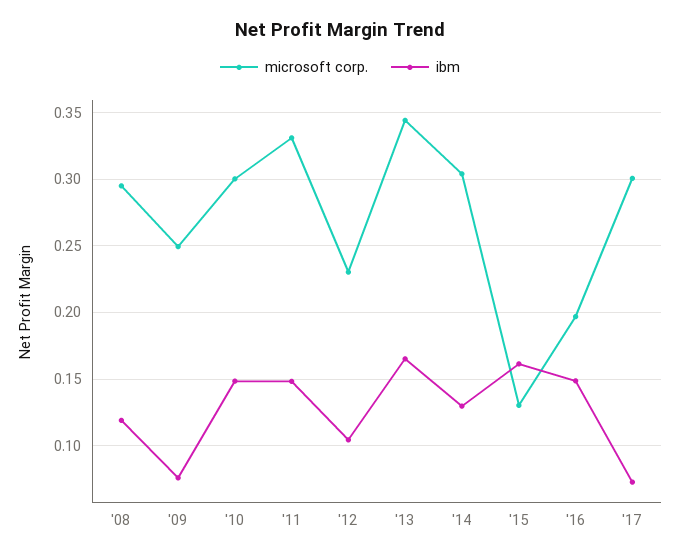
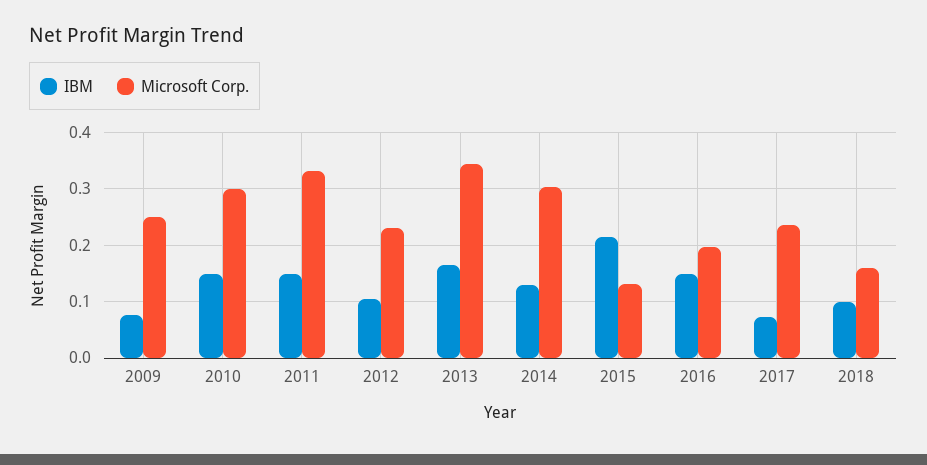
microsoft corp., '08: 0.295 -> none
ibm, '08: 0.12 -> none
ibm, '15: 0.16 -> 0.22
microsoft corp., '17: 0.3 -> 0.24
ibm, 2018: none -> 0.1
microsoft corp., 2018: none -> 0.16

